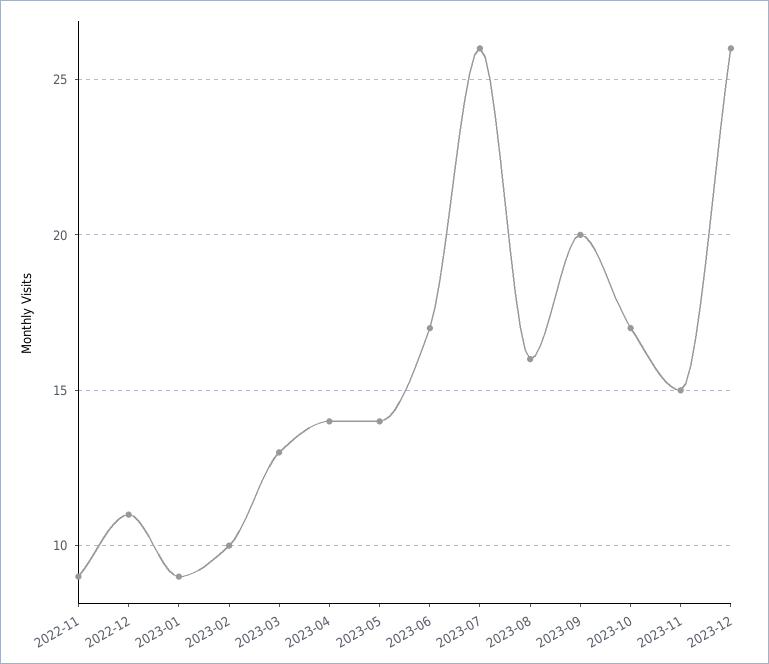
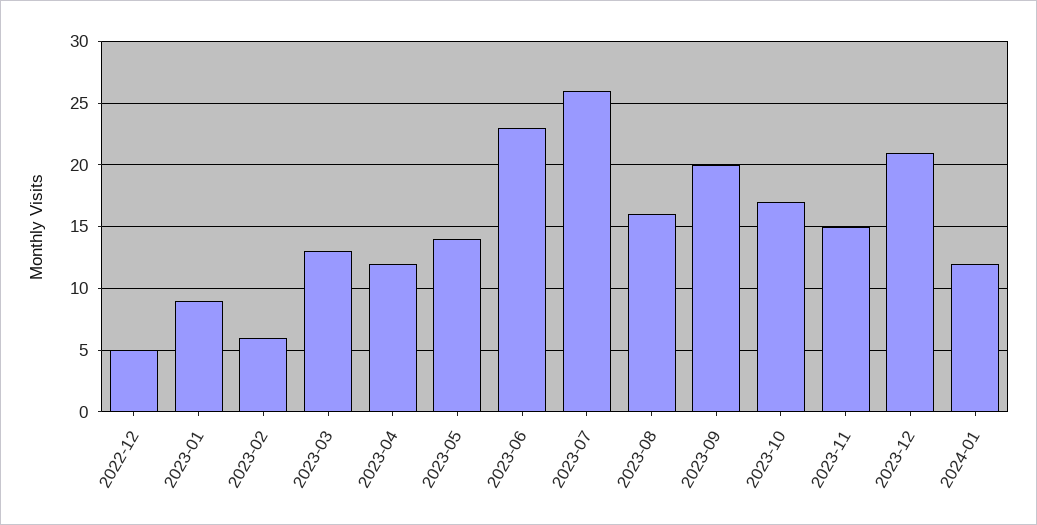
2022-11: 9 -> none
2022-12: 11 -> 5
2023-02: 10 -> 6
2023-04: 14 -> 12
2023-06: 17 -> 23
2023-12: 26 -> 21
2024-01: none -> 12

